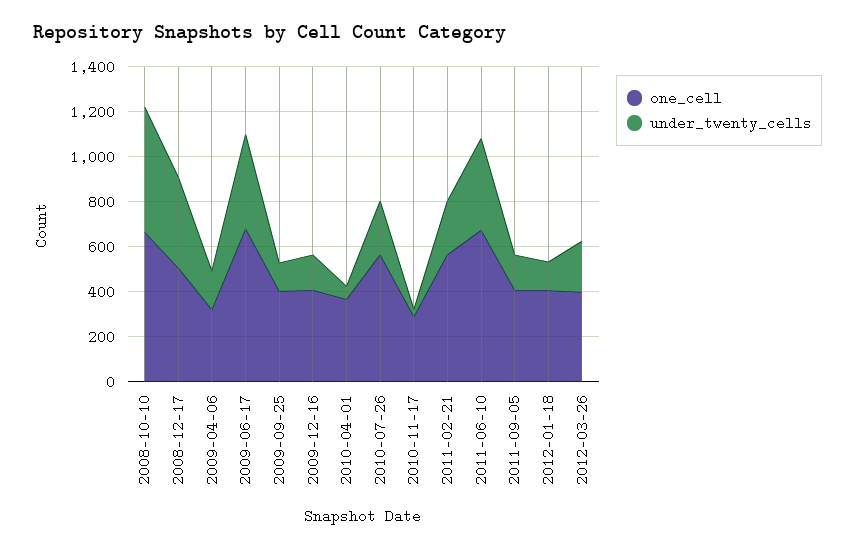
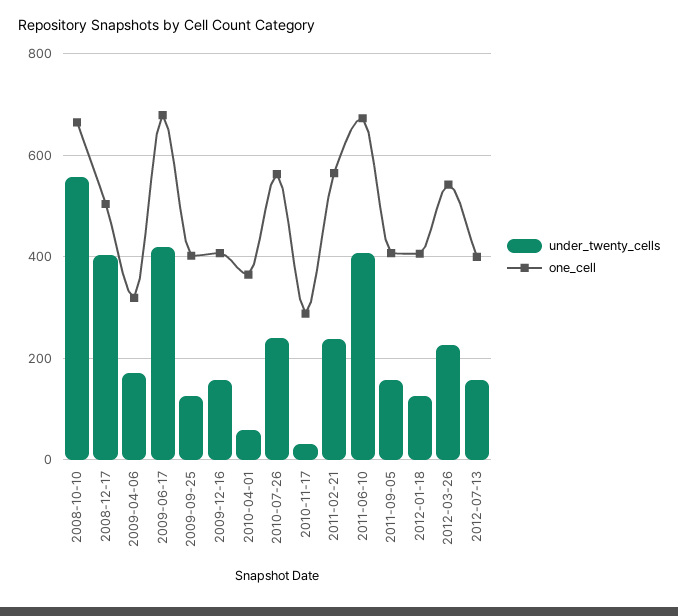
one_cell, 2012-03-26: 400 -> 540
under_twenty_cells, 2012-07-13: none -> 160
one_cell, 2012-07-13: none -> 400

